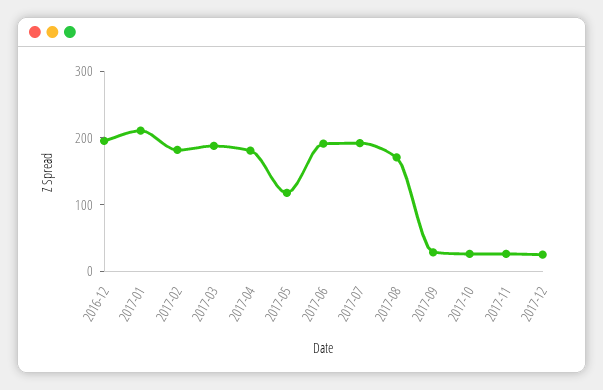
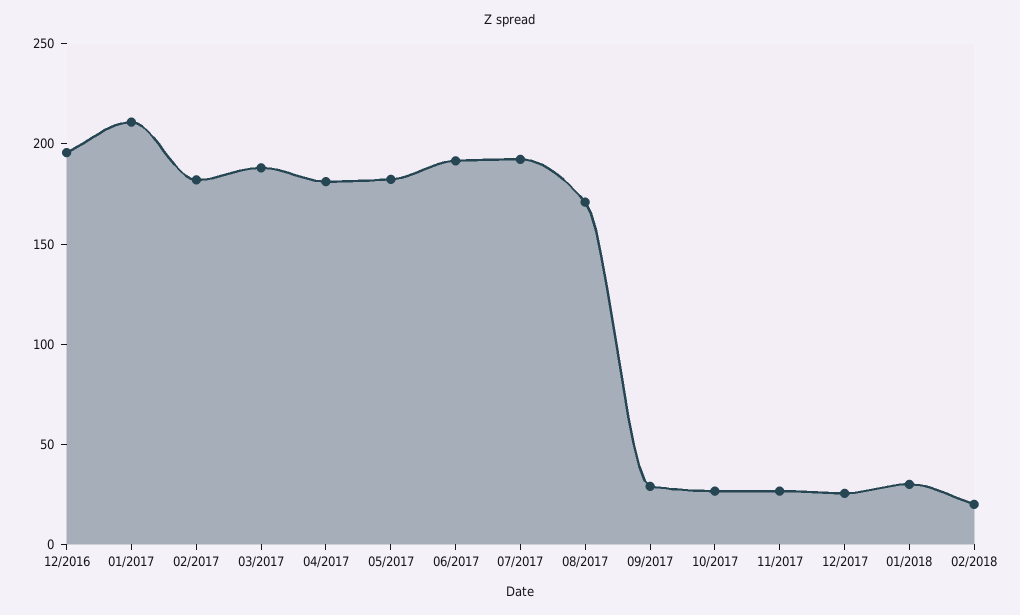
2017-05: 120 -> 180
01/2018: none -> 30
02/2018: none -> 20

